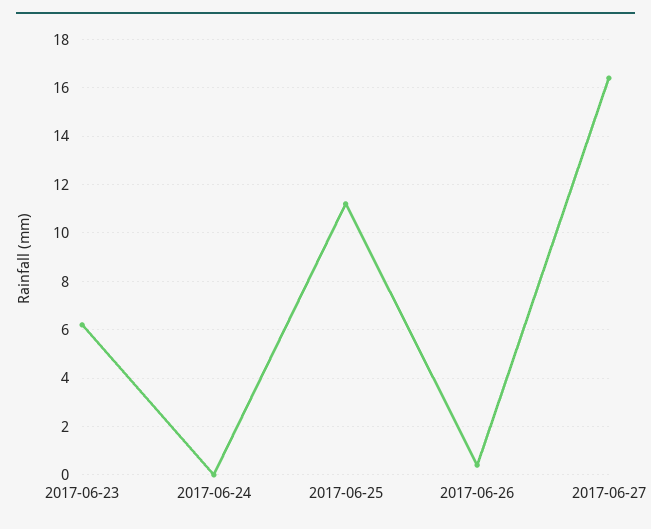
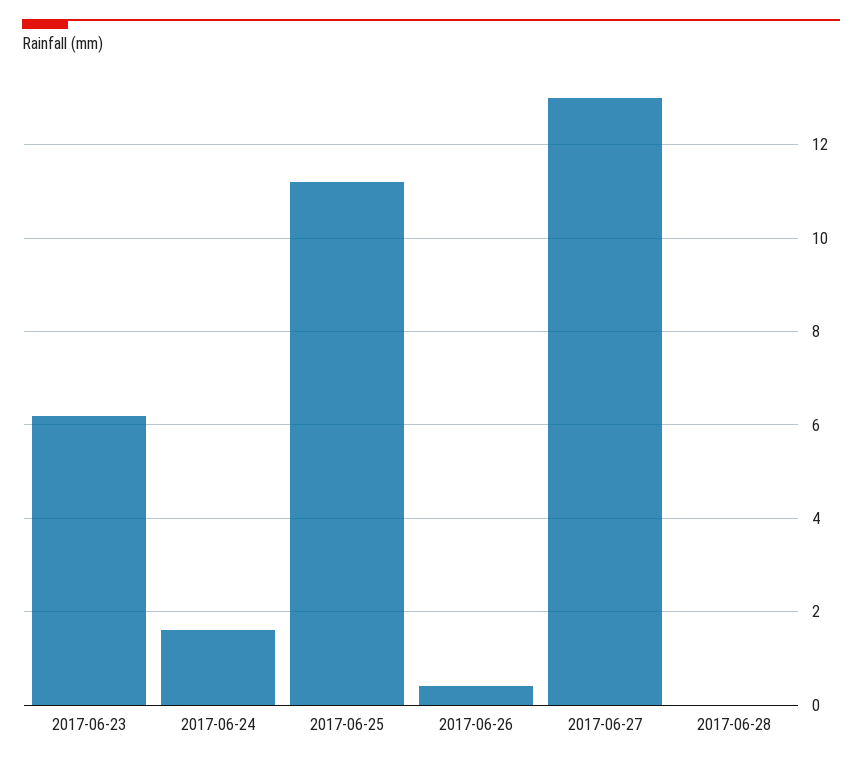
2017-06-24: 0 -> 1.5
2017-06-27: 16.5 -> 13
2017-06-28: none -> 0

